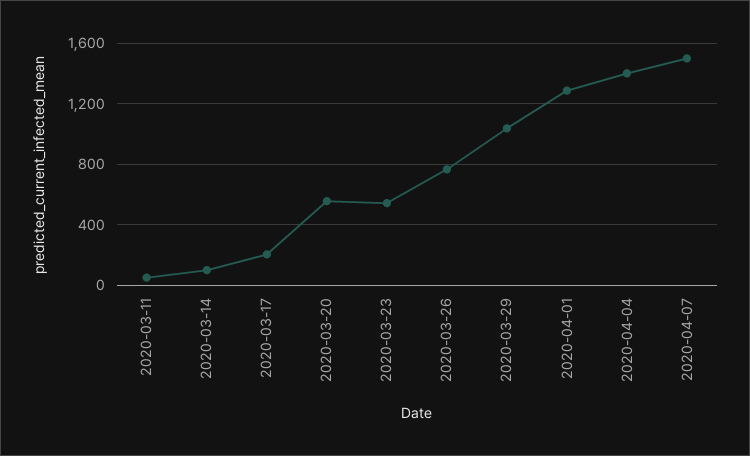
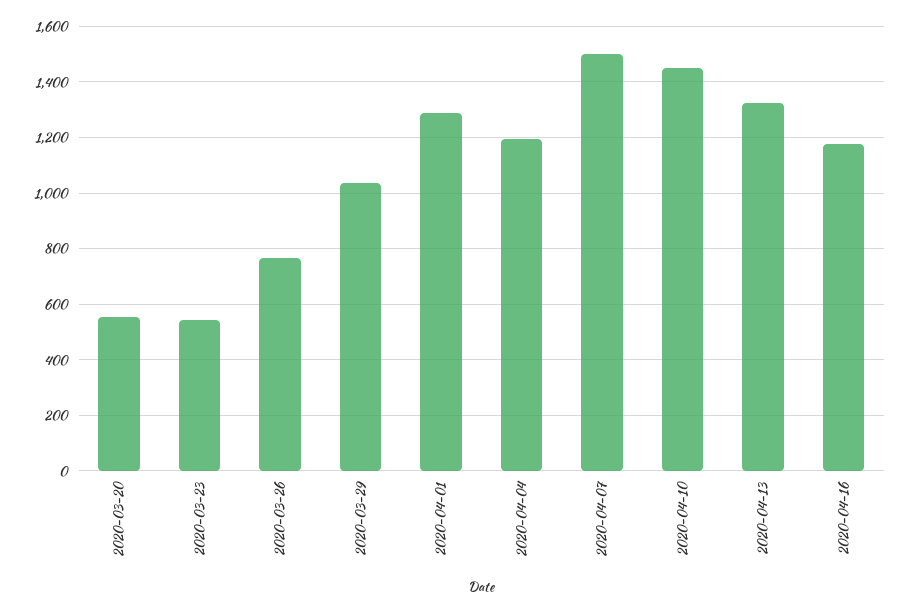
2020-03-11: 50 -> none
2020-03-14: 100 -> none
2020-03-17: 200 -> none
2020-04-04: 1400 -> 1200
2020-04-10: none -> 1450
2020-04-13: none -> 1325
2020-04-16: none -> 1175

